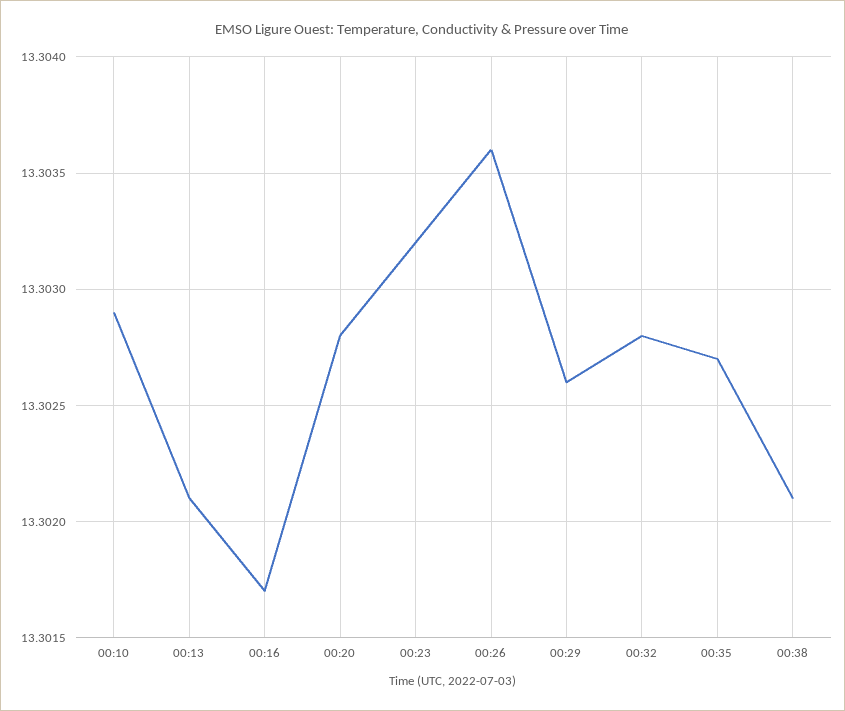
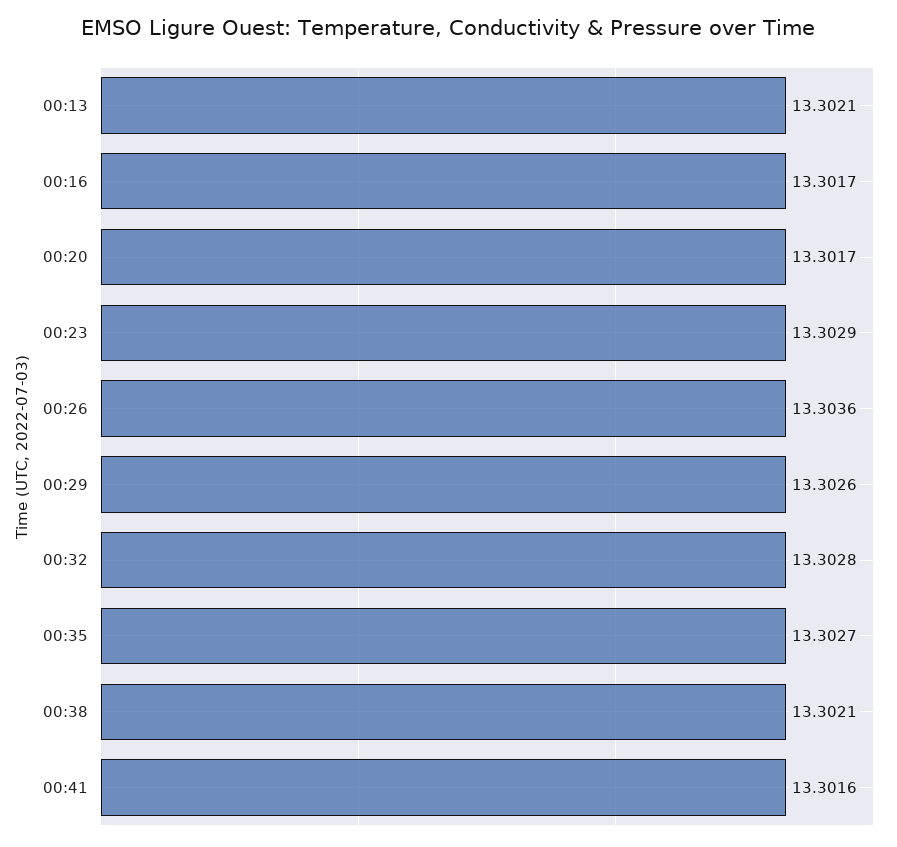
00:10: 13.3029 -> none
00:20: 13.3028 -> 13.3017
00:23: 13.3032 -> 13.3029
00:41: none -> 13.3016

